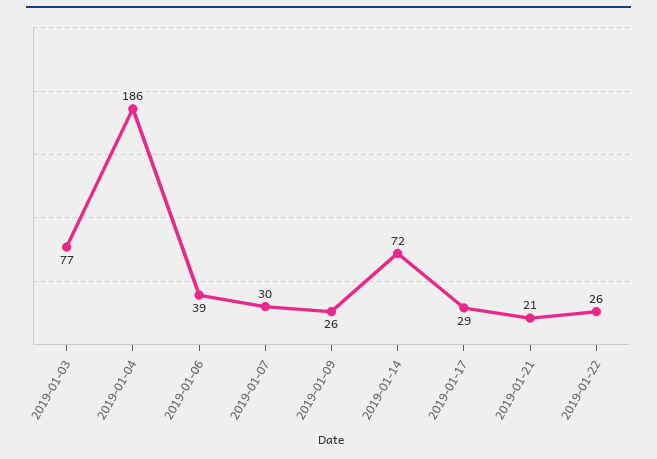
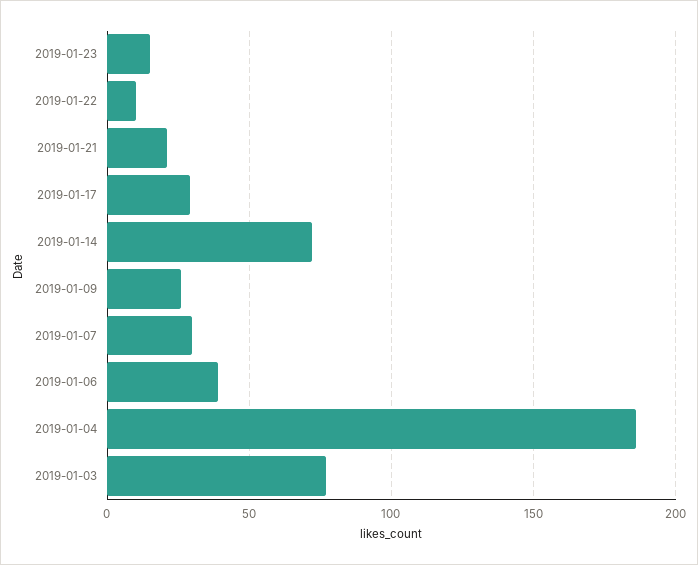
2019-01-22: 26 -> 10
2019-01-23: none -> 15

